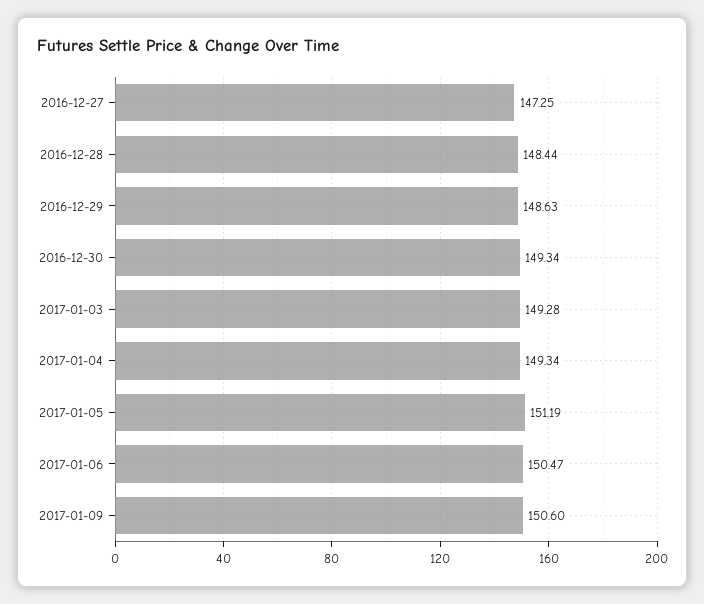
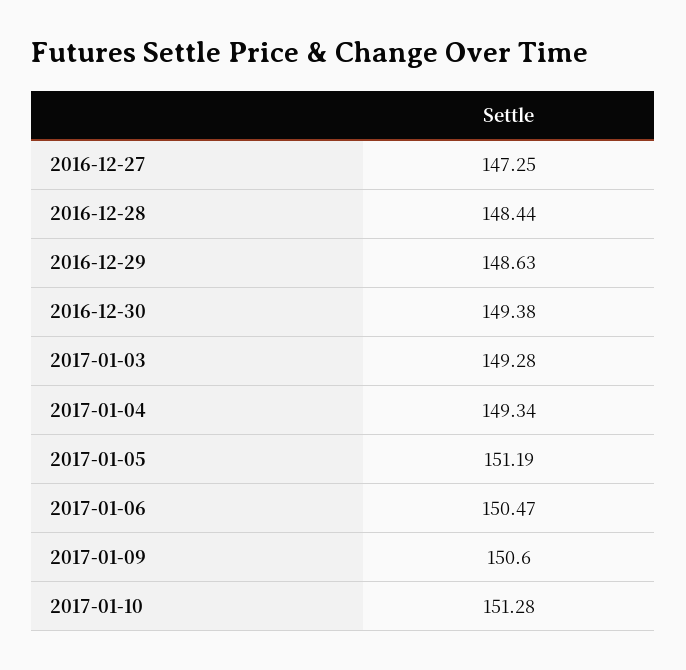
2016-12-30: 149.34 -> 149.38
2017-01-10: none -> 151.28

